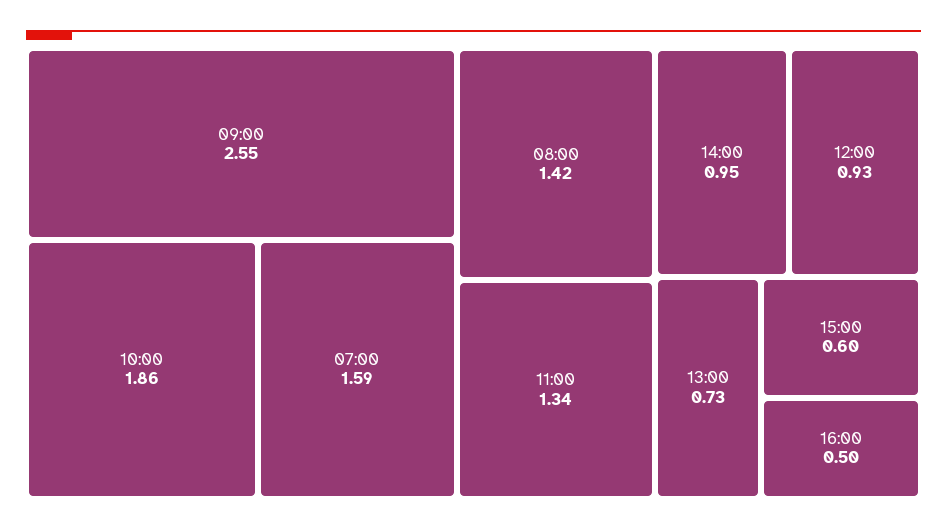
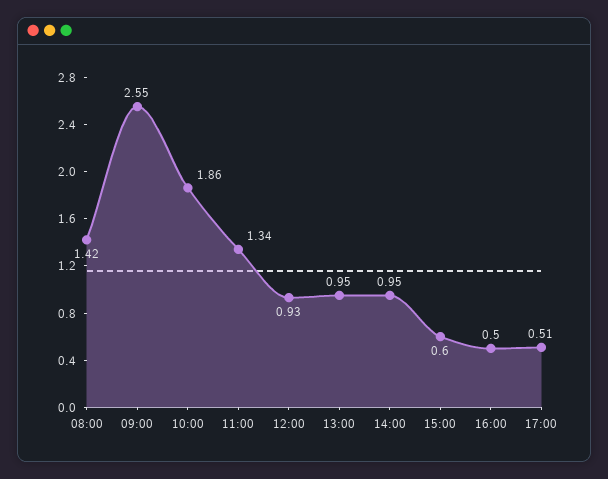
07:00: 1.59 -> none
13:00: 0.73 -> 0.95
17:00: none -> 0.51

